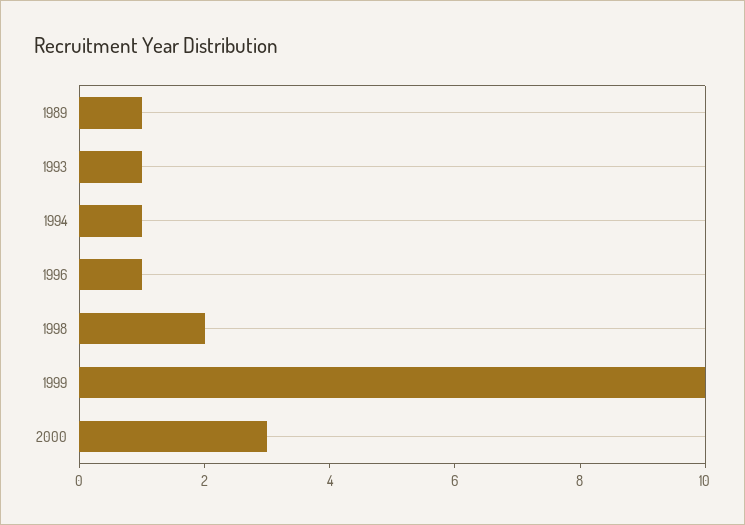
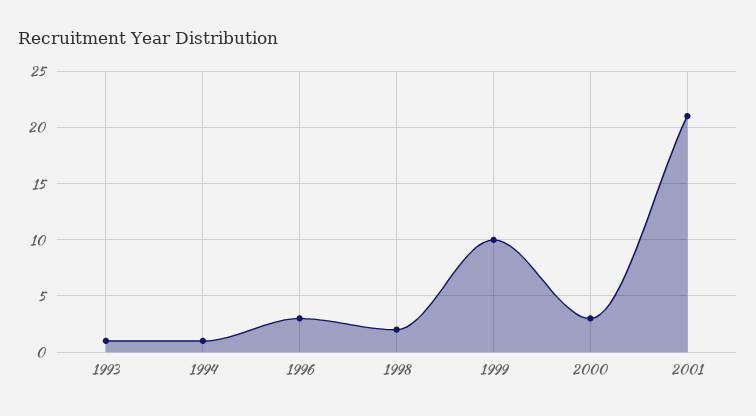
1989: 1 -> none
1996: 1 -> 3
2001: none -> 21

